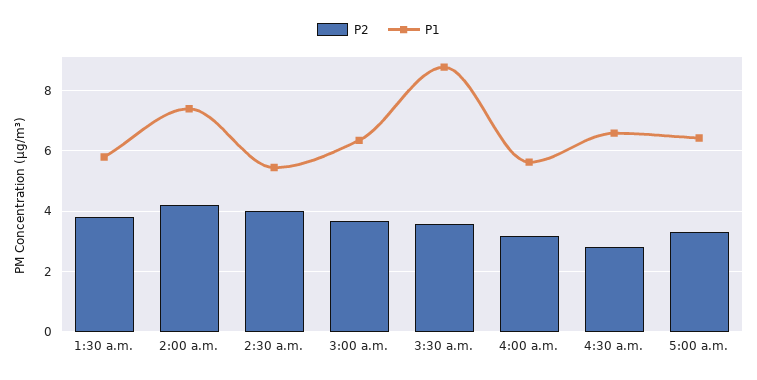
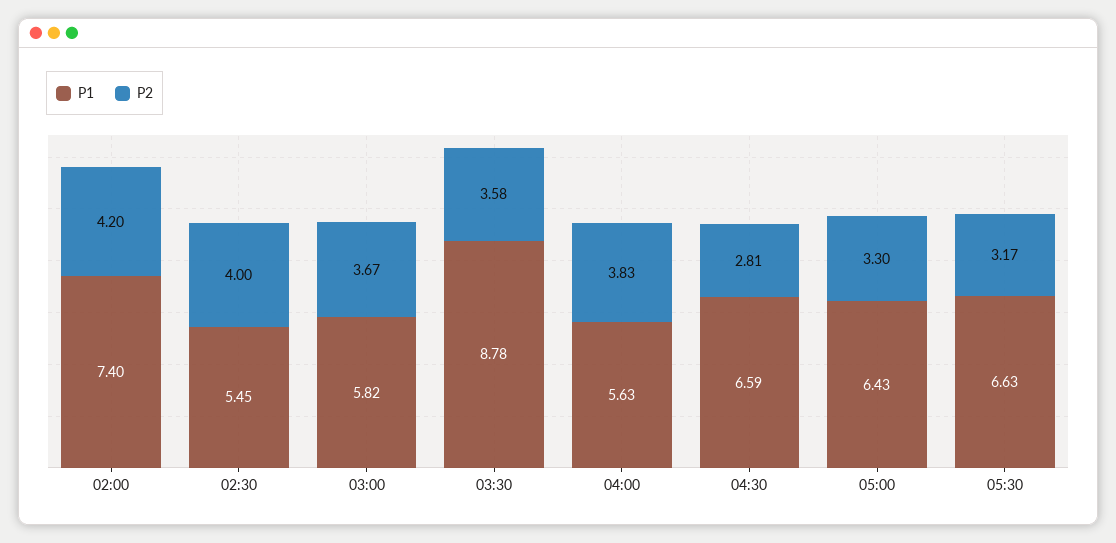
P2, 1:30 a.m.: 3.8 -> none
P1, 1:30 a.m.: 5.8 -> none
P1, 3:00 a.m.: 6.4 -> 5.82
P2, 4:00 a.m.: 3.2 -> 3.83
P1, 05:30: none -> 6.63
P2, 05:30: none -> 3.17

